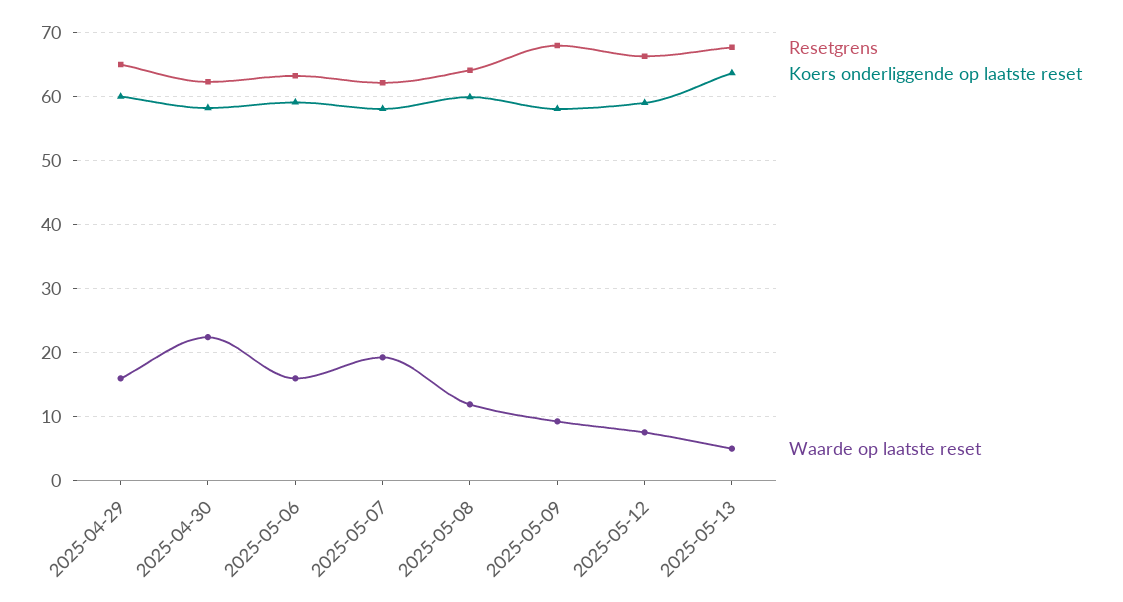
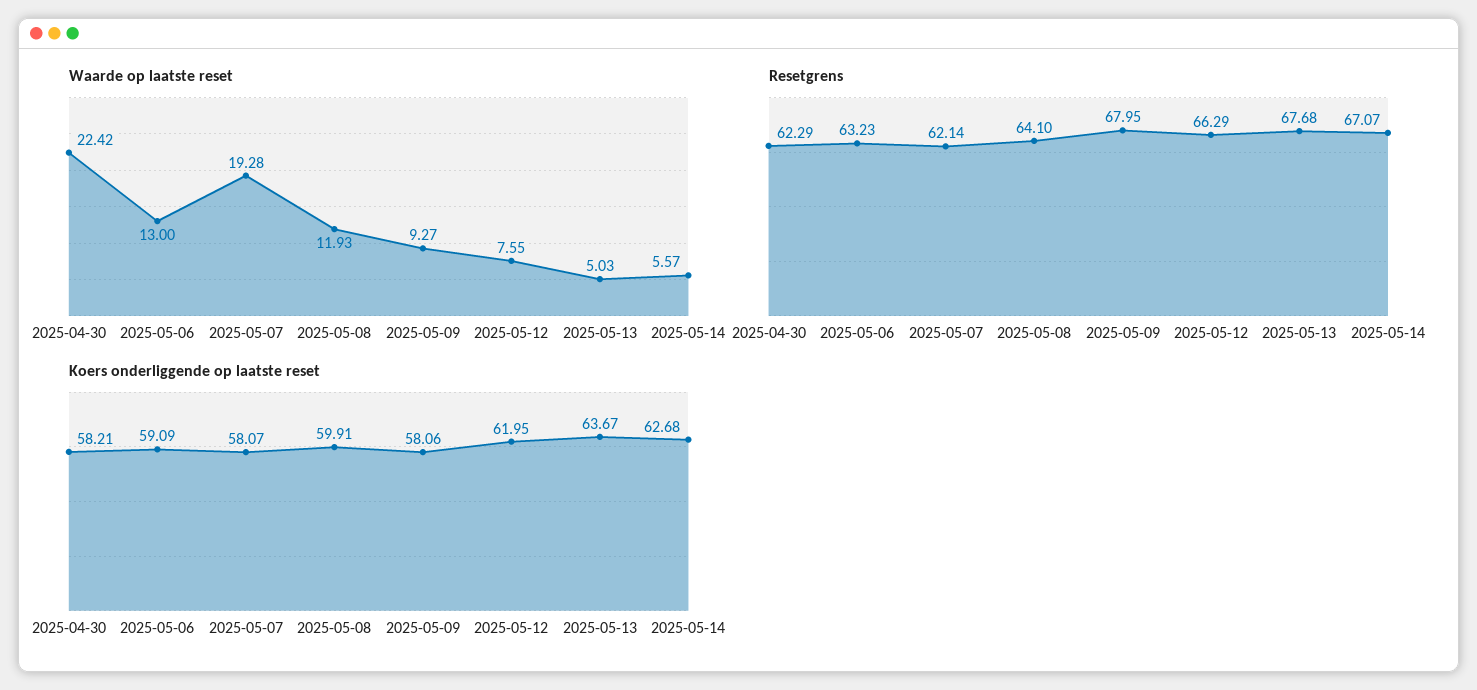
Resetgrens, 2025-04-29: 65 -> none
Koers onderliggende op laatste reset, 2025-04-29: 60 -> none
Waarde op laatste reset, 2025-04-29: 16 -> none
Waarde op laatste reset, 2025-05-06: 16 -> 13
Koers onderliggende op laatste reset, 2025-05-12: 59 -> 61.95
Waarde op laatste reset, 2025-05-14: none -> 5.57
Resetgrens, 2025-05-14: none -> 67.07
Koers onderliggende op laatste reset, 2025-05-14: none -> 62.68

